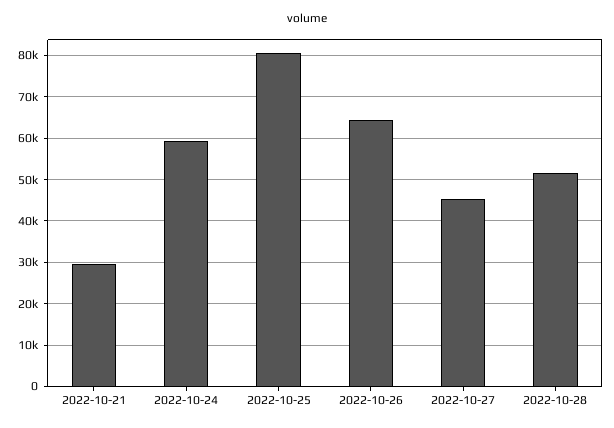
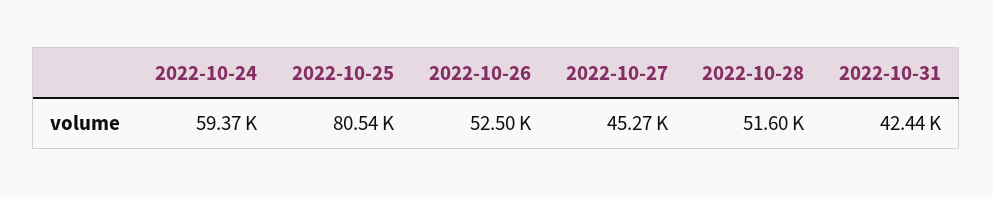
2022-10-21: 30000 -> none
2022-10-26: 64000 -> 52500
2022-10-31: none -> 42440

